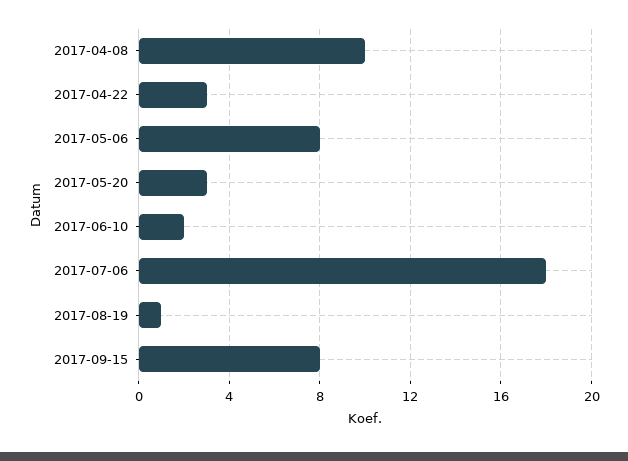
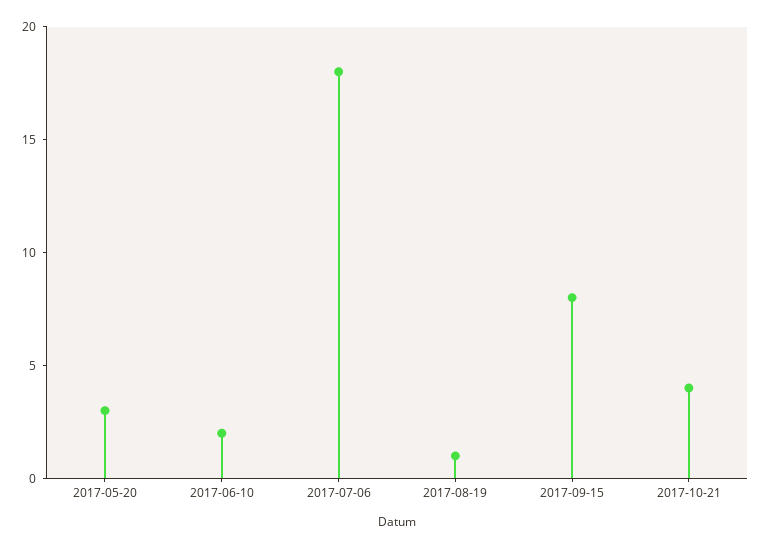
2017-04-08: 10 -> none
2017-04-22: 3 -> none
2017-05-06: 8 -> none
2017-10-21: none -> 4

